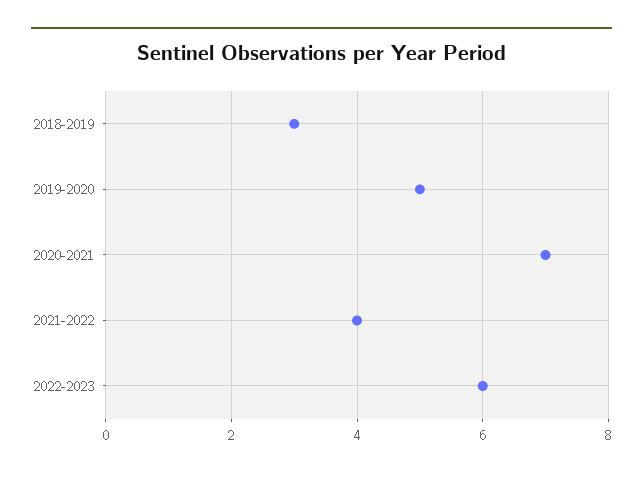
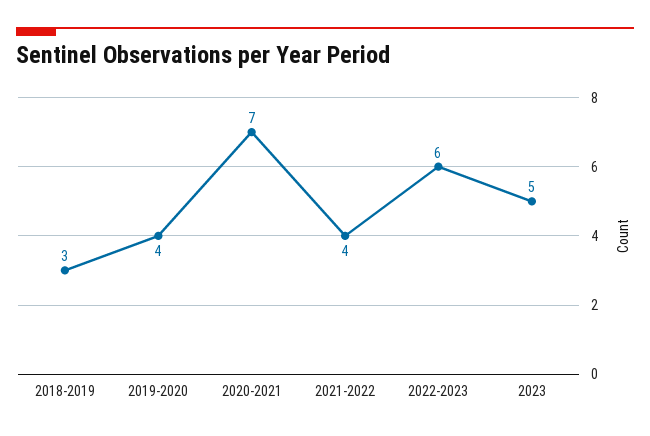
2019-2020: 5 -> 4
2023: none -> 5

